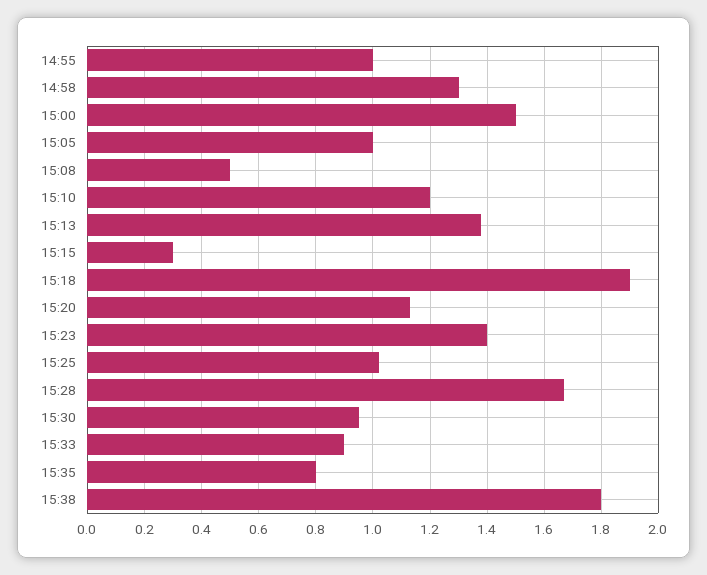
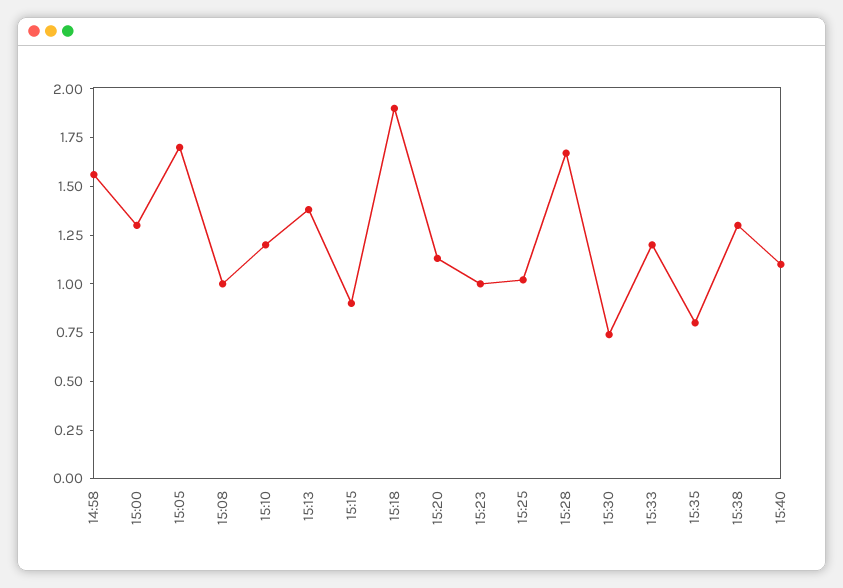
14:55: 1 -> none
14:58: 1.3 -> 1.55
15:00: 1.5 -> 1.3
15:05: 1 -> 1.7
15:08: 0.5 -> 1
15:15: 0.3 -> 0.9
15:23: 1.4 -> 1
15:30: 0.95 -> 0.75
15:33: 0.9 -> 1.2
15:38: 1.8 -> 1.3
15:40: none -> 1.1

